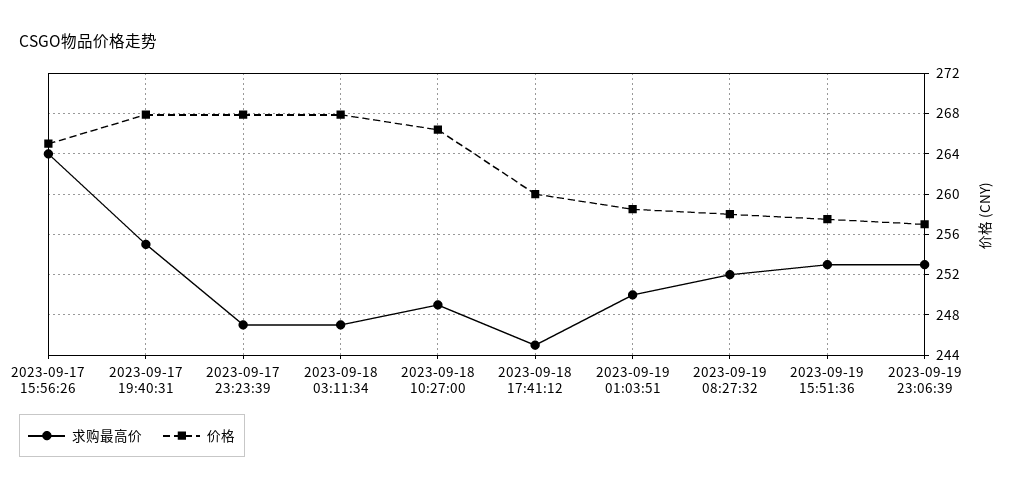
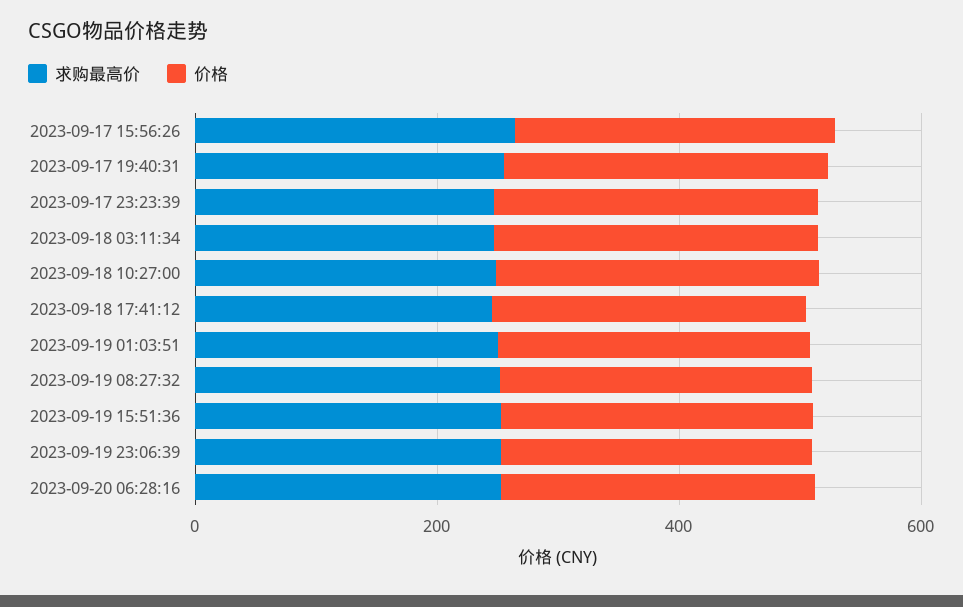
求购最高价, 2023-09-20 06:28:16: none -> 250
价格, 2023-09-20 06:28:16: none -> 250

